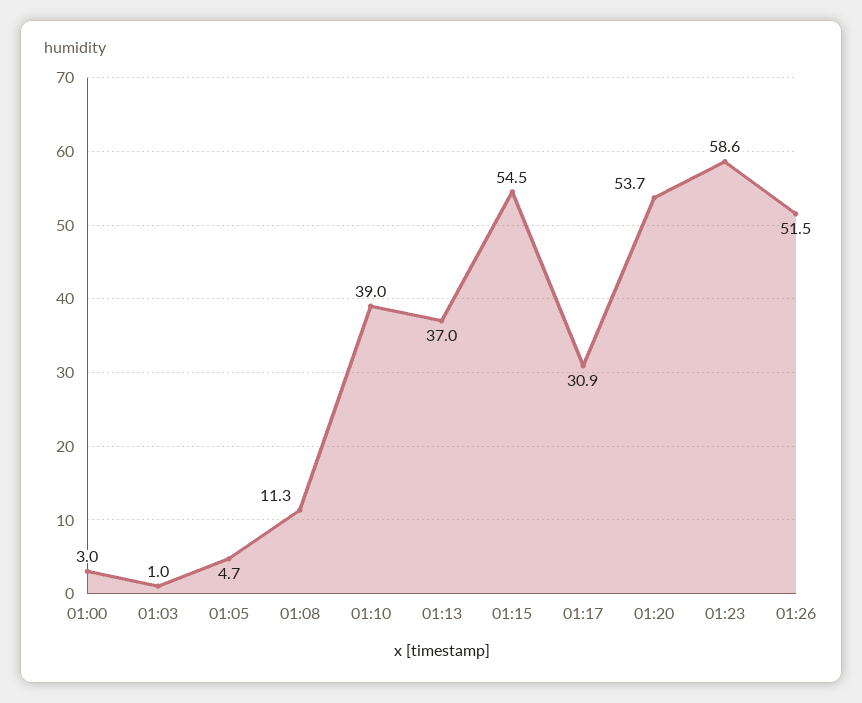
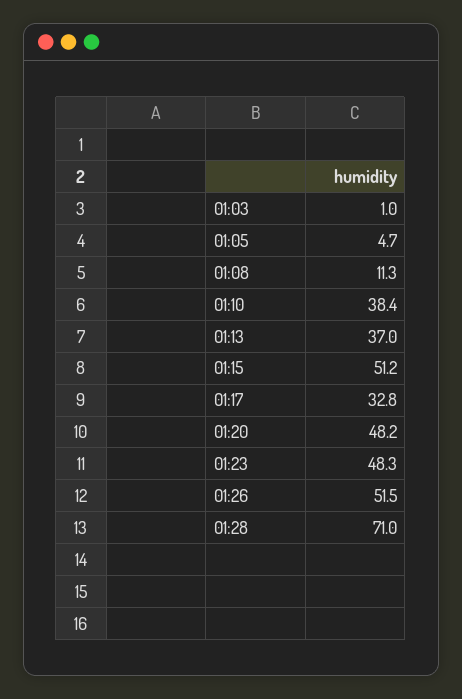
01:00: 3 -> none
01:10: 39 -> 38.4
01:15: 54.5 -> 51.2
01:17: 30.9 -> 32.8
01:20: 53.7 -> 48.2
01:23: 58.6 -> 48.3
01:28: none -> 71

